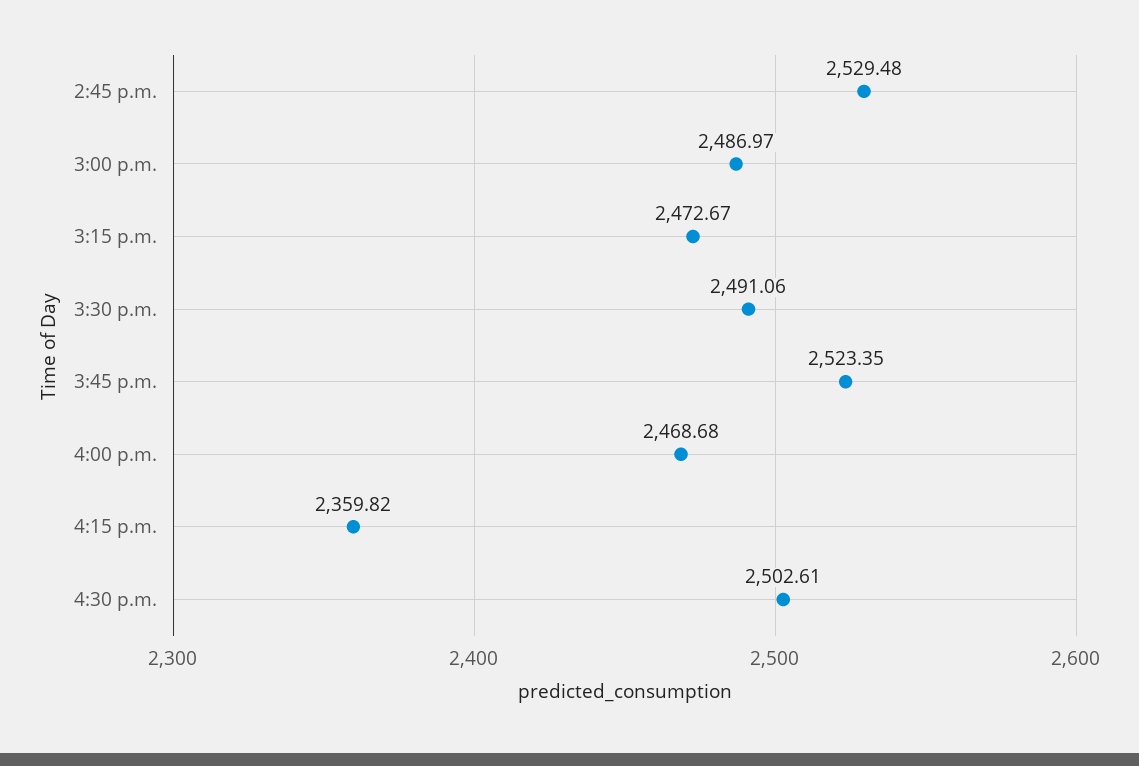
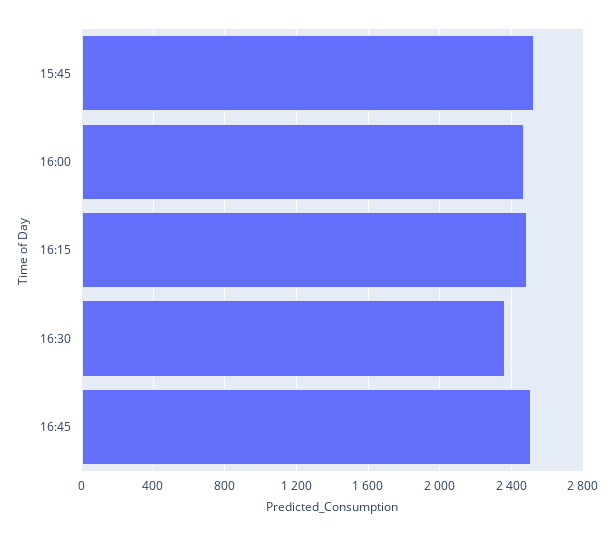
2:45 p.m.: 2529.48 -> none
3:00 p.m.: 2486.97 -> none
3:15 p.m.: 2472.67 -> none
3:30 p.m.: 2491.06 -> none
4:15 p.m.: 2359.82 -> 2500
4:30 p.m.: 2502.61 -> 2350
16:45: none -> 2500

